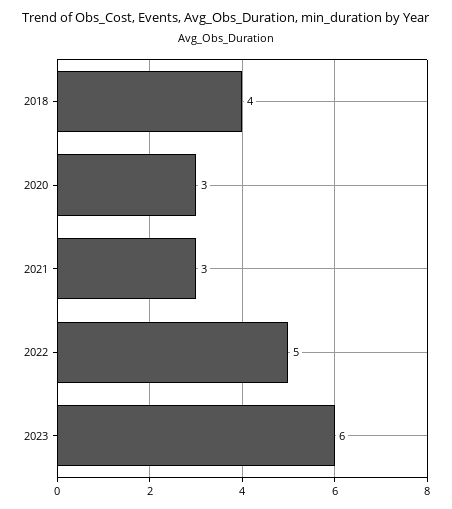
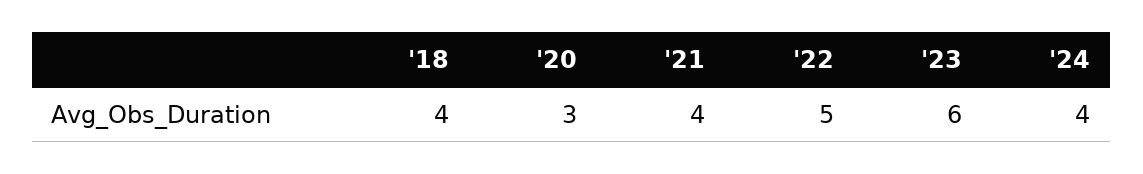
2021: 3 -> 4
'24: none -> 4

